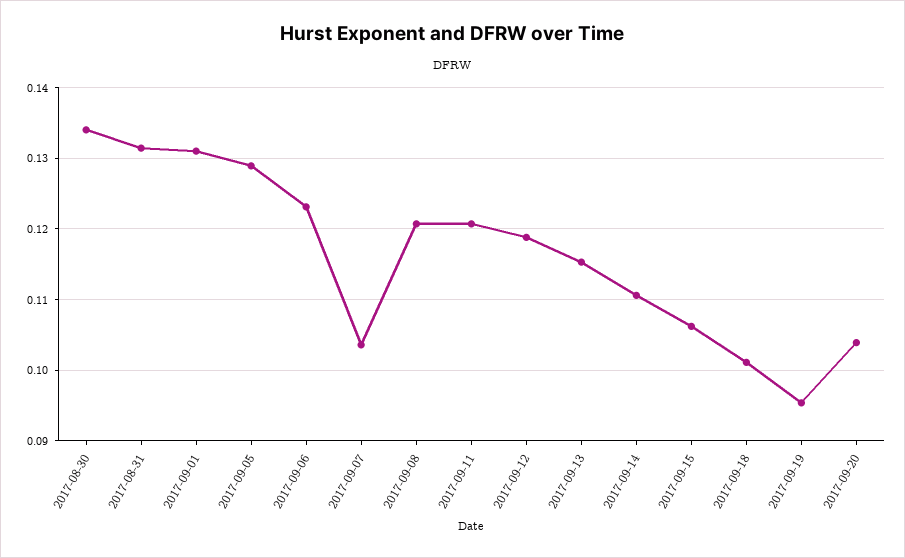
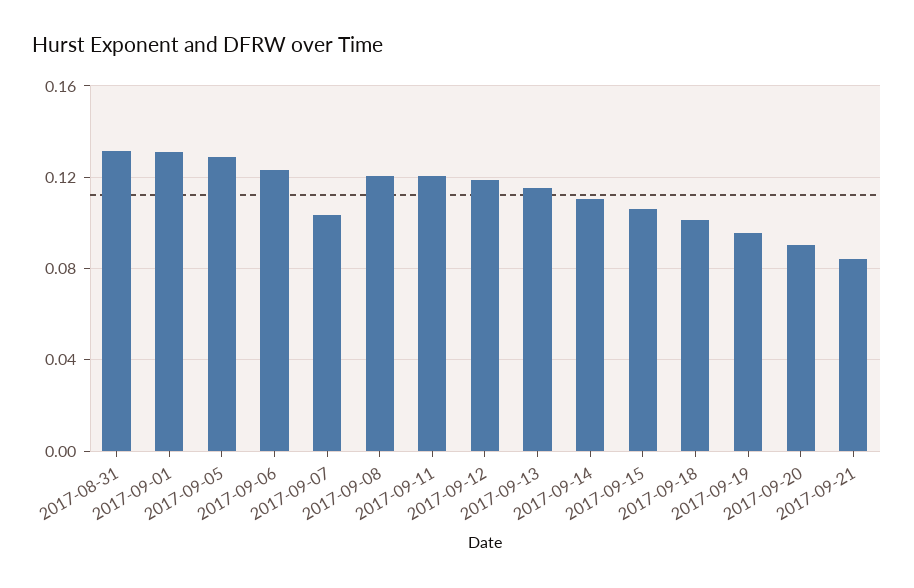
2017-08-30: 0.134 -> none
2017-09-20: 0.104 -> 0.09
2017-09-21: none -> 0.085

